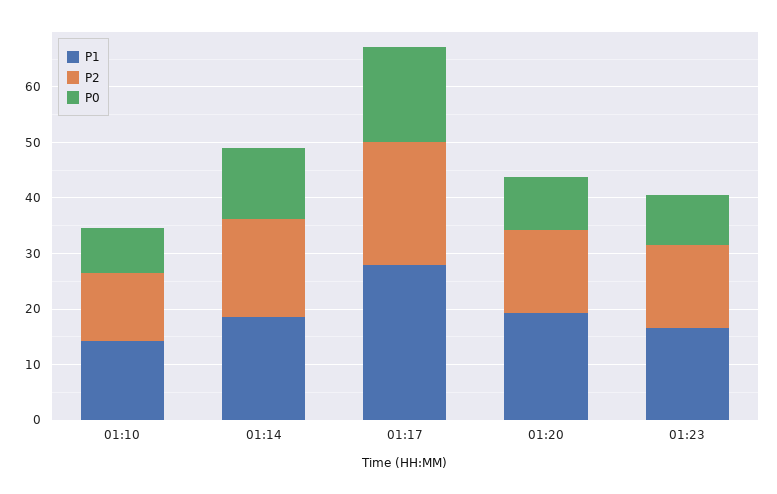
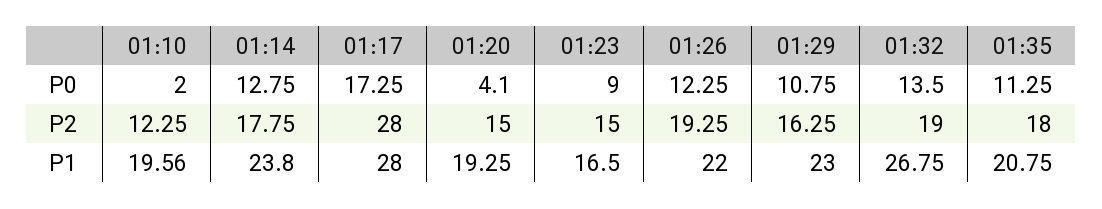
P1, 01:10: 14 -> 19.56
P0, 01:10: 8 -> 2
P1, 01:14: 18 -> 23.8
P2, 01:17: 22 -> 28
P0, 01:20: 10 -> 4.1
P0, 01:26: none -> 12.25
P0, 01:29: none -> 10.75
P0, 01:32: none -> 13.5
P0, 01:35: none -> 11.25
P2, 01:26: none -> 19.25
P2, 01:29: none -> 16.25
P2, 01:32: none -> 19
P2, 01:35: none -> 18
P1, 01:26: none -> 22
P1, 01:29: none -> 23
P1, 01:32: none -> 26.75
P1, 01:35: none -> 20.75

